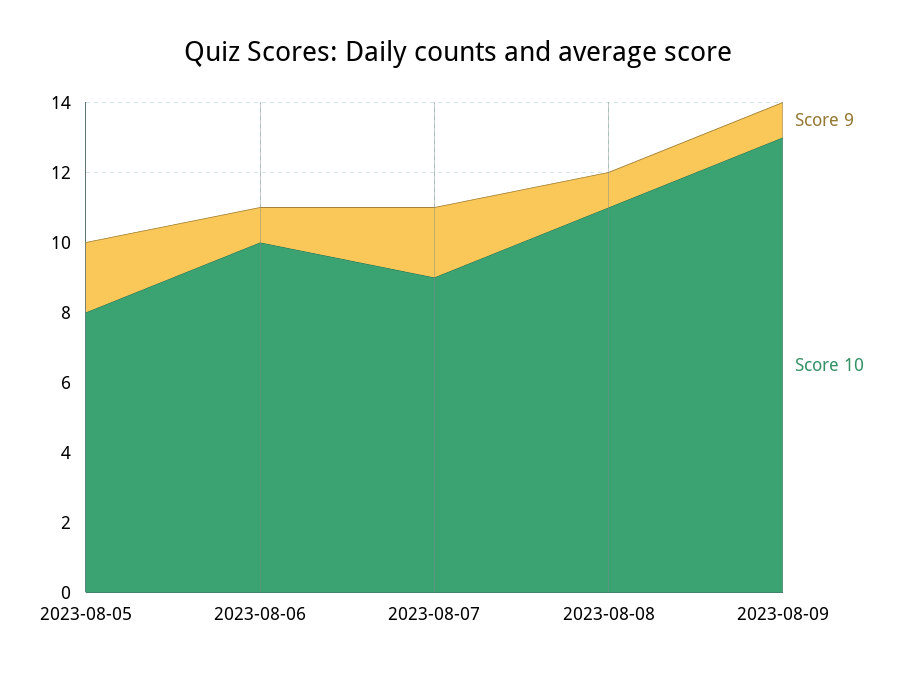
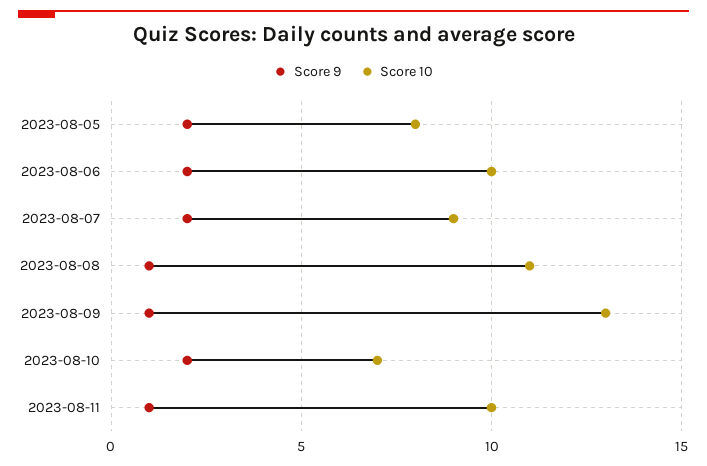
Score 9, 2023-08-06: 1 -> 2
Score 9, 2023-08-10: none -> 2
Score 10, 2023-08-10: none -> 7
Score 9, 2023-08-11: none -> 1
Score 10, 2023-08-11: none -> 10

